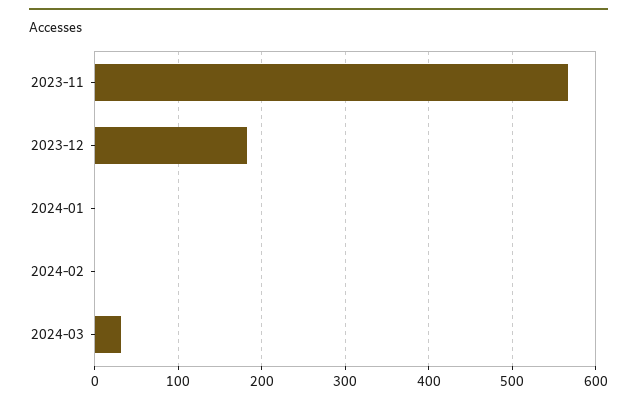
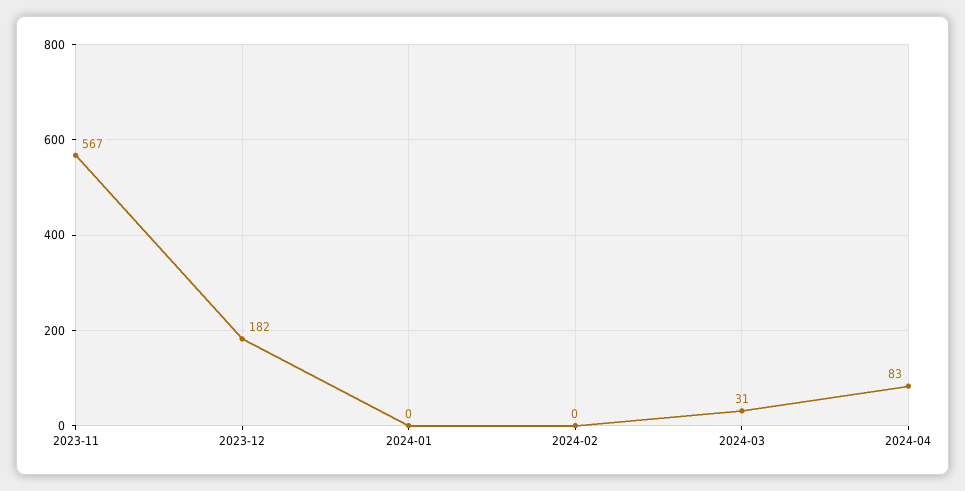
2024-04: none -> 83

